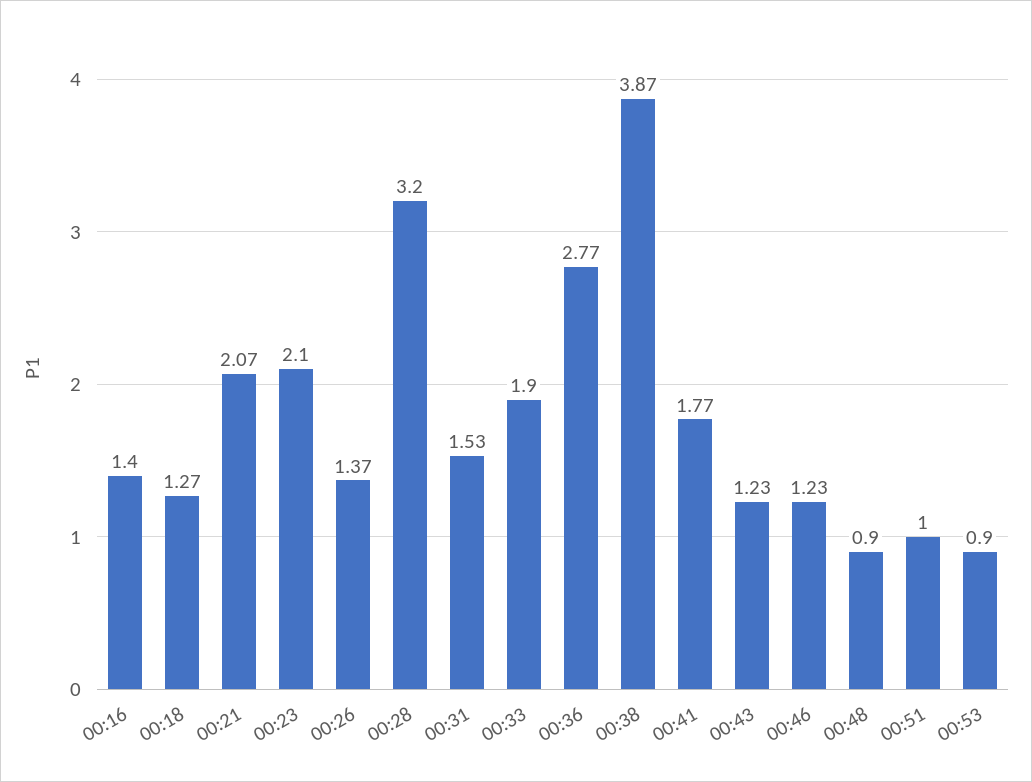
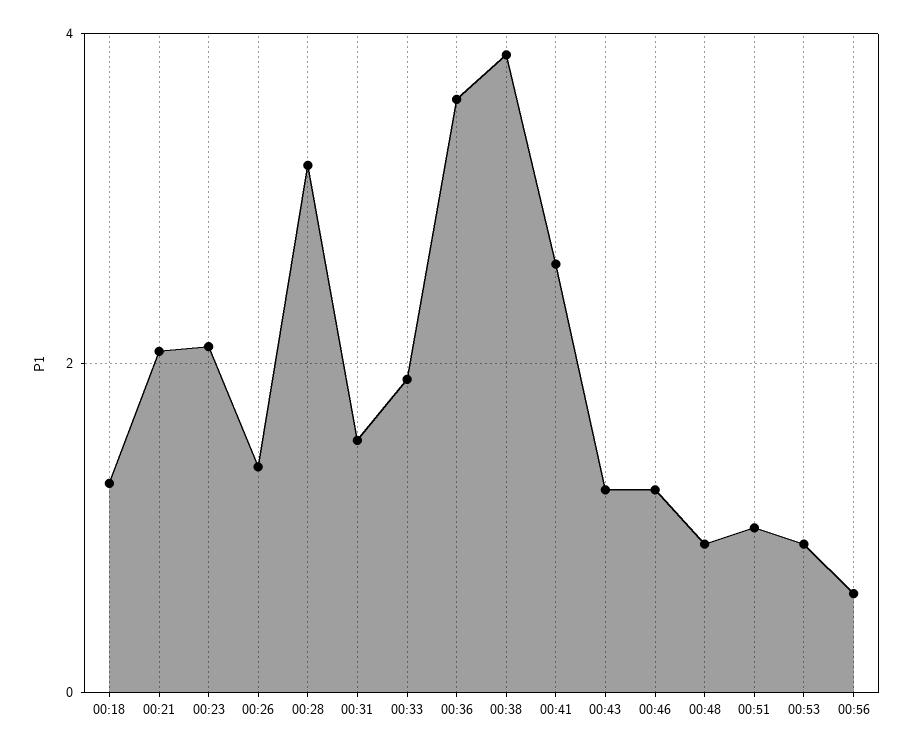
00:16: 1.4 -> none
00:36: 2.77 -> 3.6
00:41: 1.77 -> 2.6
00:56: none -> 0.6

